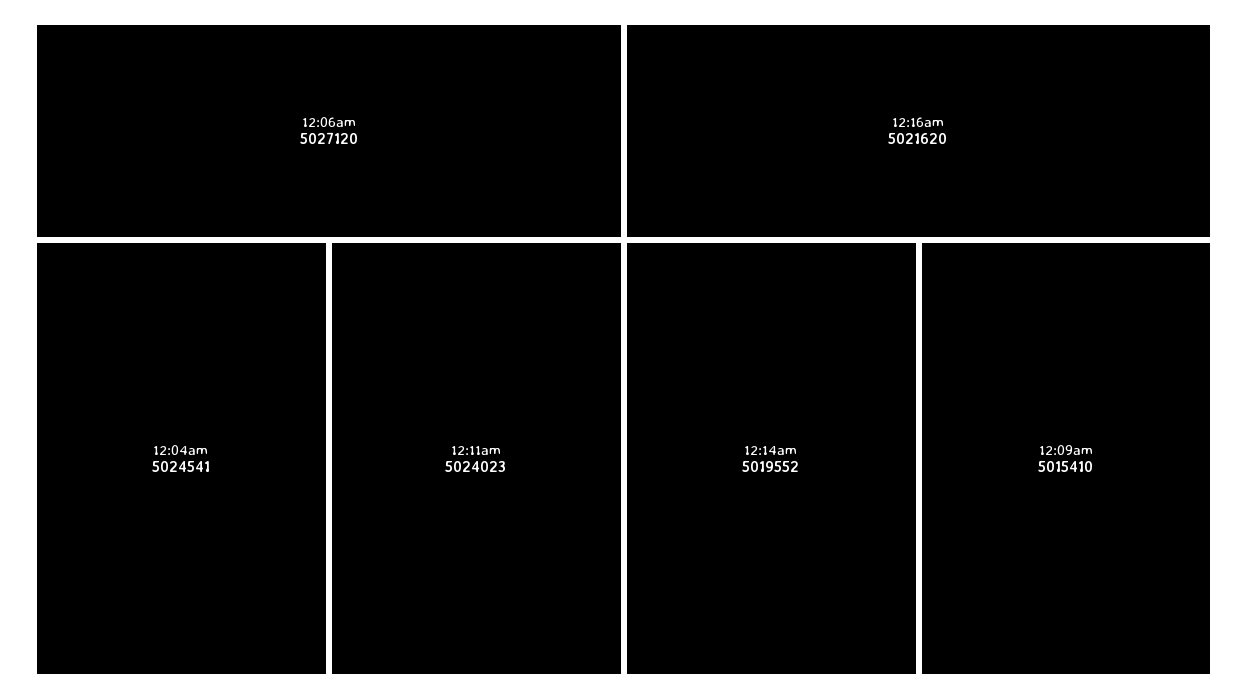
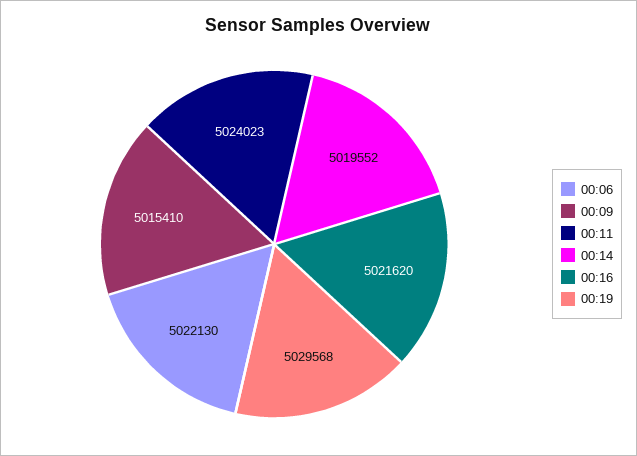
12:06am: 5027120 -> 5022130
12:04am: 5024541 -> none
00:19: none -> 5029568

